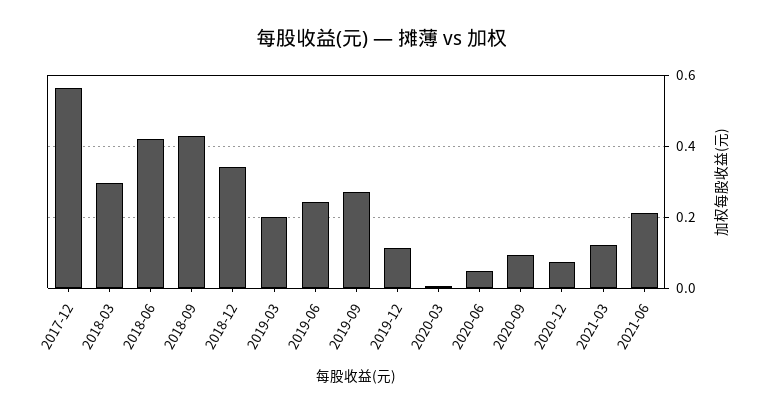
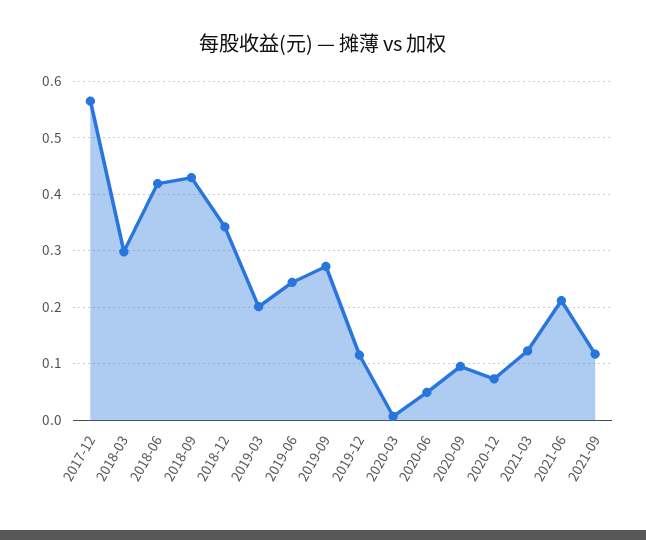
2021-09: none -> 0.12

